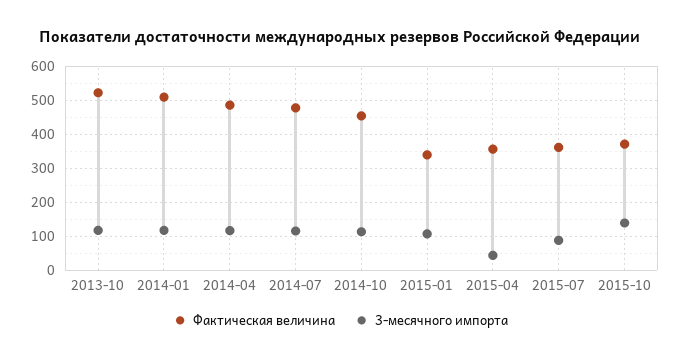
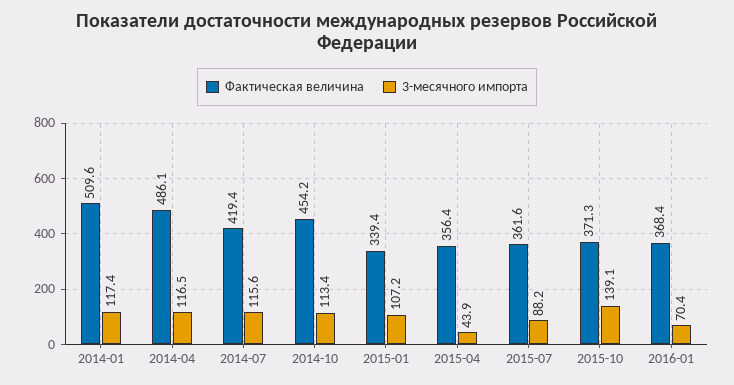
Фактическая величина, 2013-10: 520 -> none
3-месячного импорта, 2013-10: 120 -> none
Фактическая величина, 2014-07: 480 -> 419.4
Фактическая величина, 2016-01: none -> 368.4
3-месячного импорта, 2016-01: none -> 70.4

